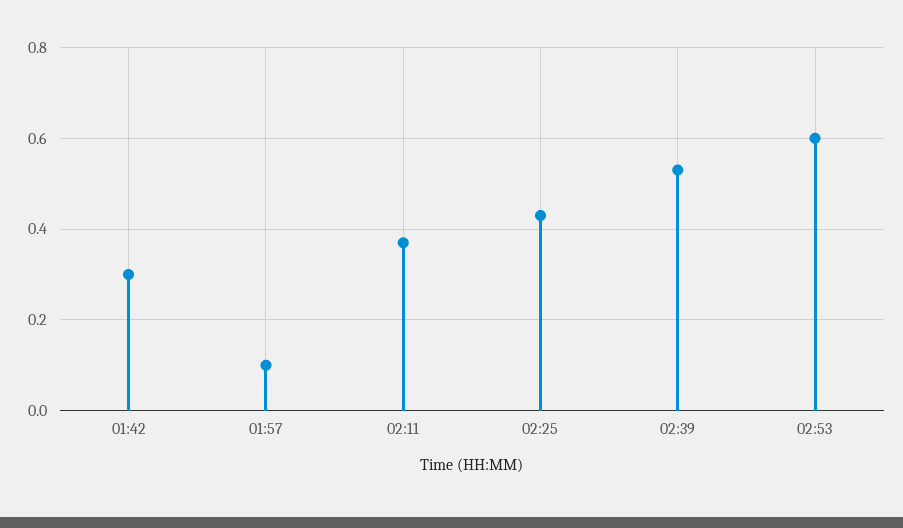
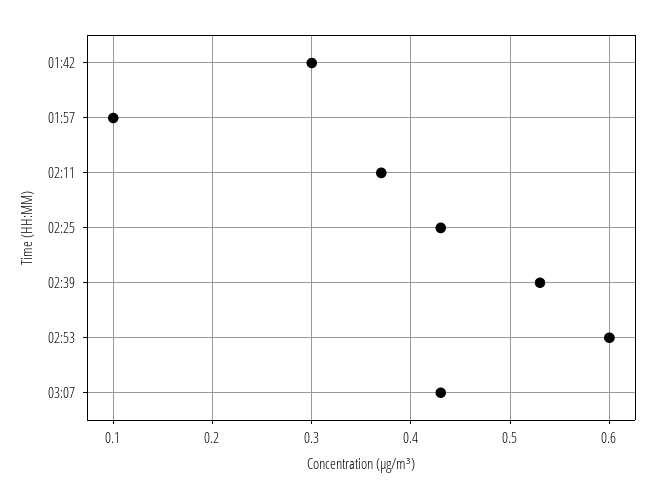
03:07: none -> 0.43

